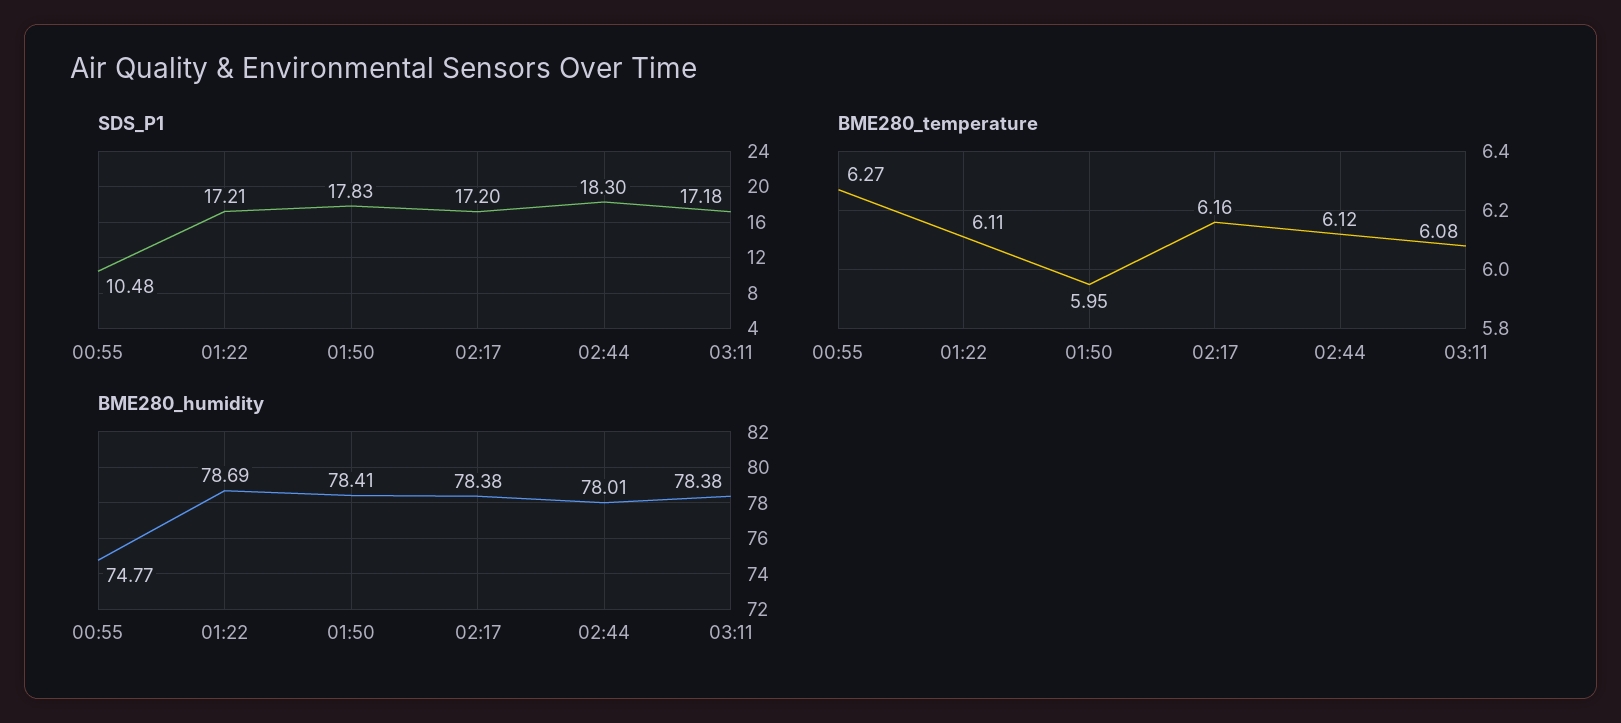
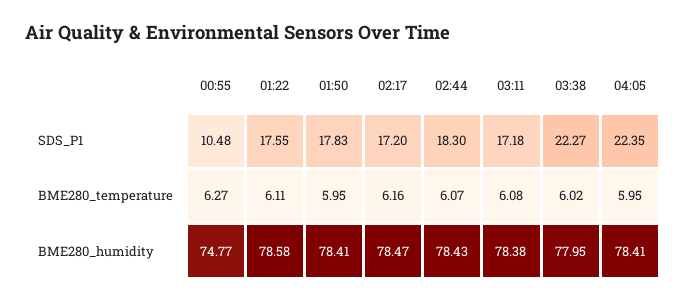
SDS_P1, 01:22: 17.21 -> 17.55
BME280_temperature, 02:44: 6.12 -> 6.07
BME280_humidity, 01:22: 78.69 -> 78.58
BME280_humidity, 02:17: 78.38 -> 78.47
BME280_humidity, 02:44: 78.01 -> 78.43
SDS_P1, 03:38: none -> 22.27
SDS_P1, 04:05: none -> 22.35
BME280_temperature, 03:38: none -> 6.02
BME280_temperature, 04:05: none -> 5.95
BME280_humidity, 03:38: none -> 77.95
BME280_humidity, 04:05: none -> 78.41

